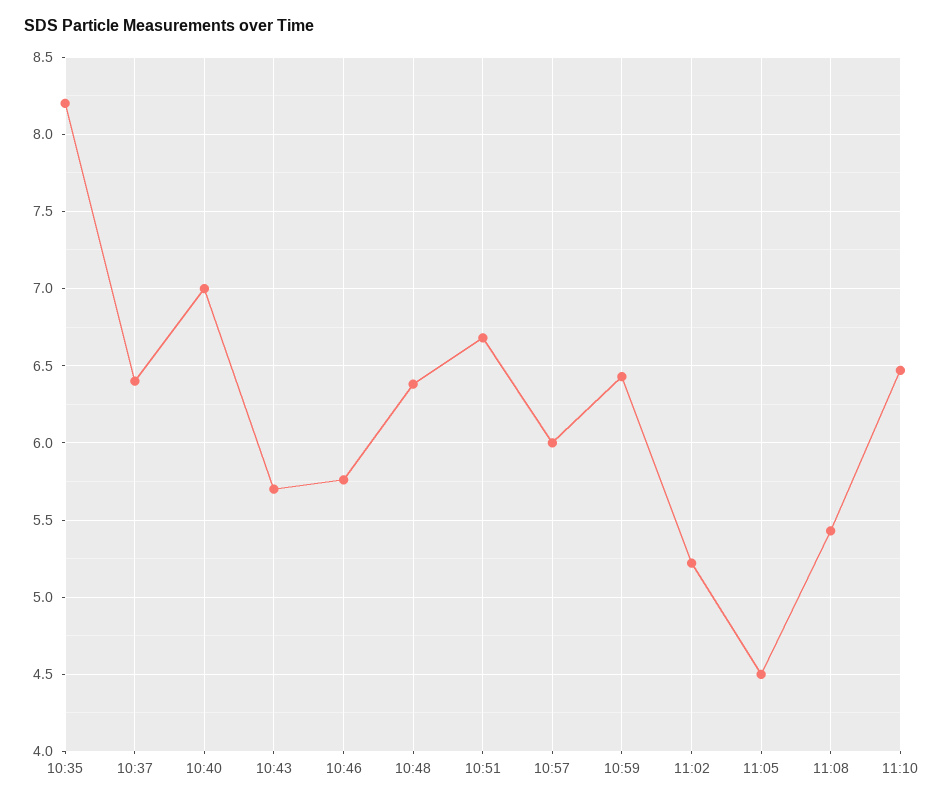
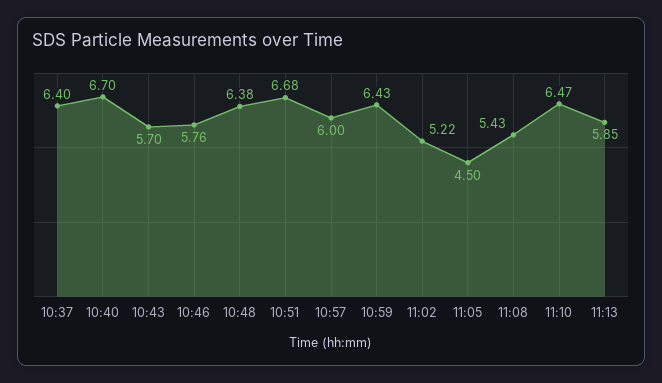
10:35: 8.2 -> none
10:40: 7 -> 6.7
11:13: none -> 5.85

